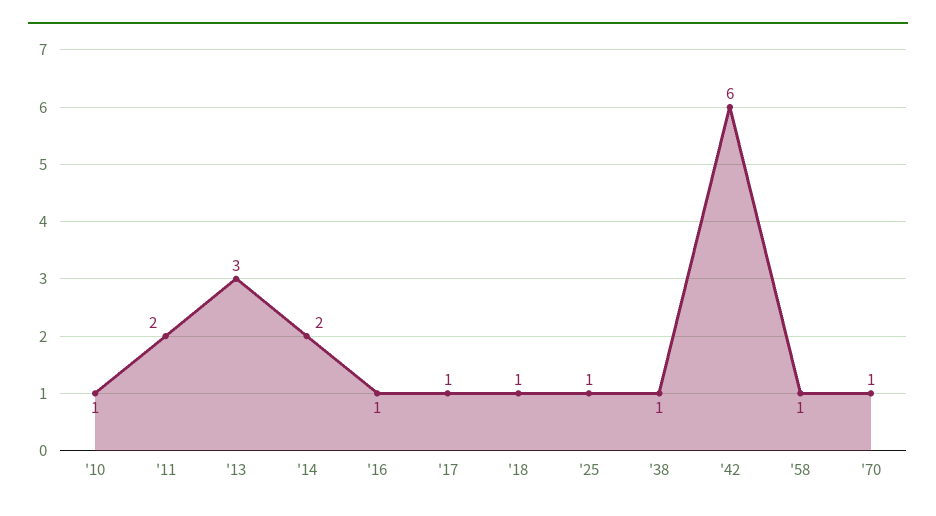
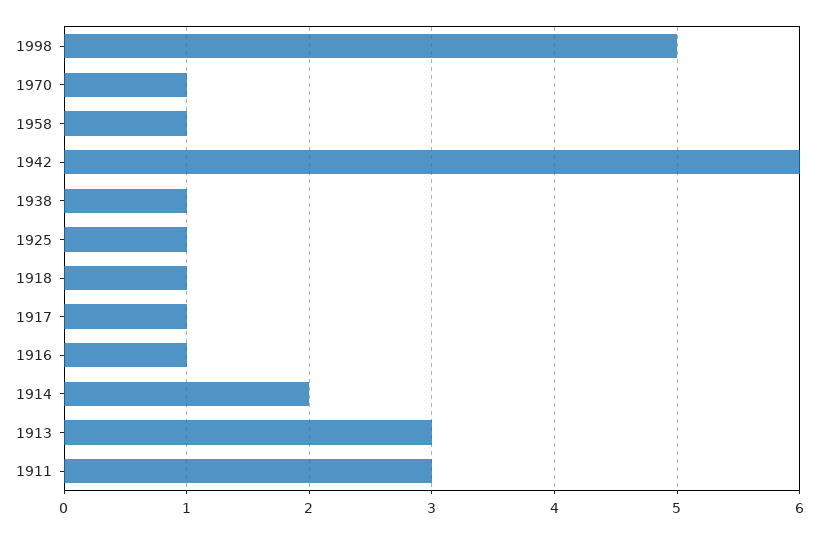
'10: 1 -> none
'11: 2 -> 3
1998: none -> 5

